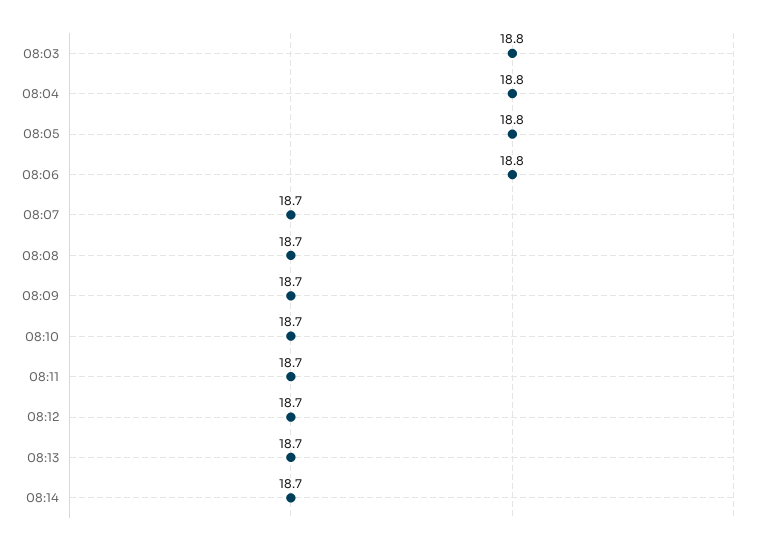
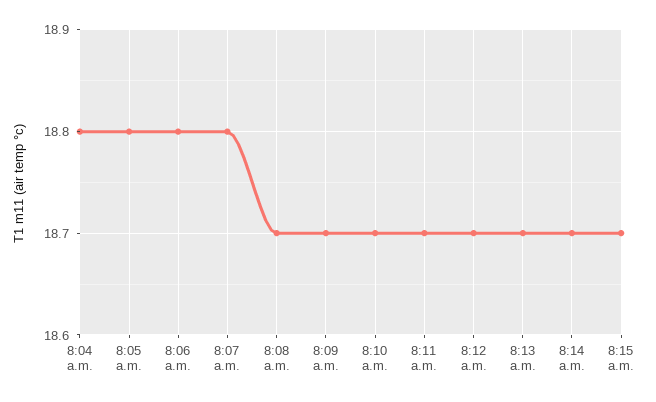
08:03: 18.8 -> none
08:07: 18.7 -> 18.8
8:15 a.m.: none -> 18.7

